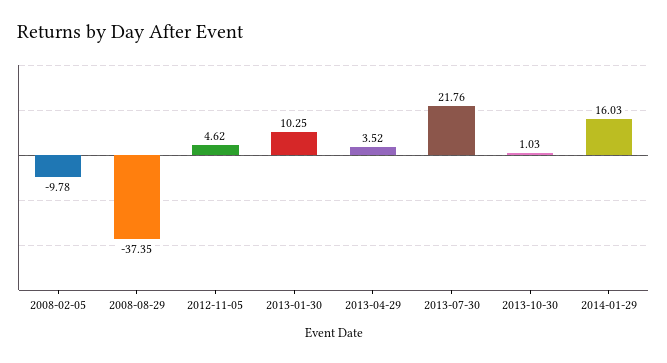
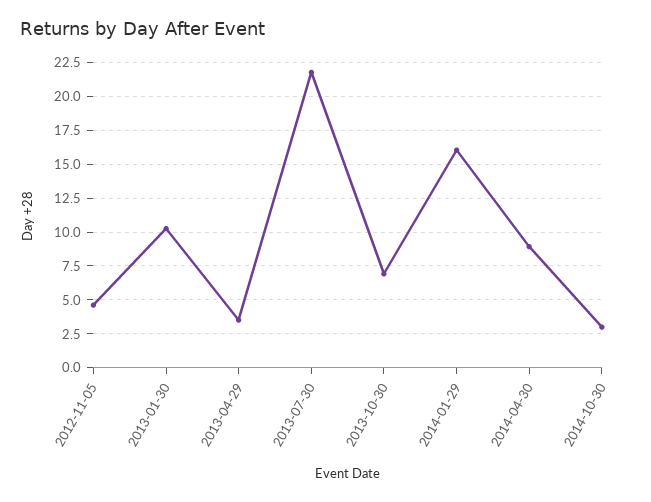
2008-02-05: -9.78 -> none
2008-08-29: -37.35 -> none
2013-10-30: 1.03 -> 7
2014-04-30: none -> 9
2014-10-30: none -> 3

